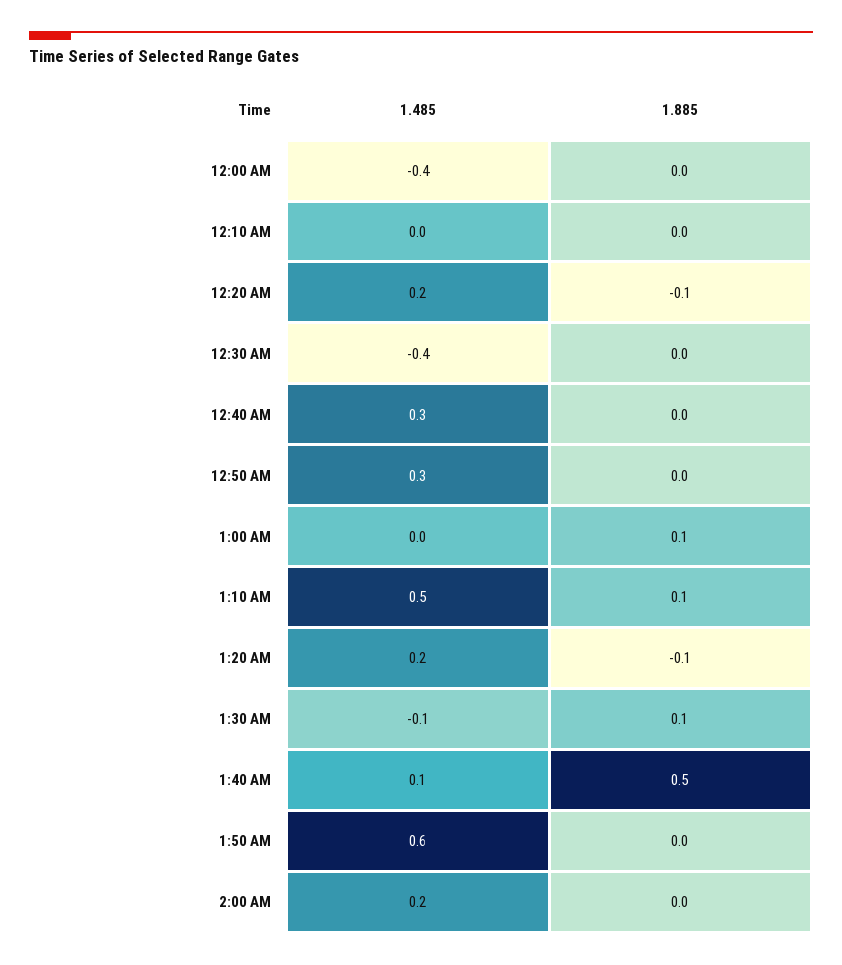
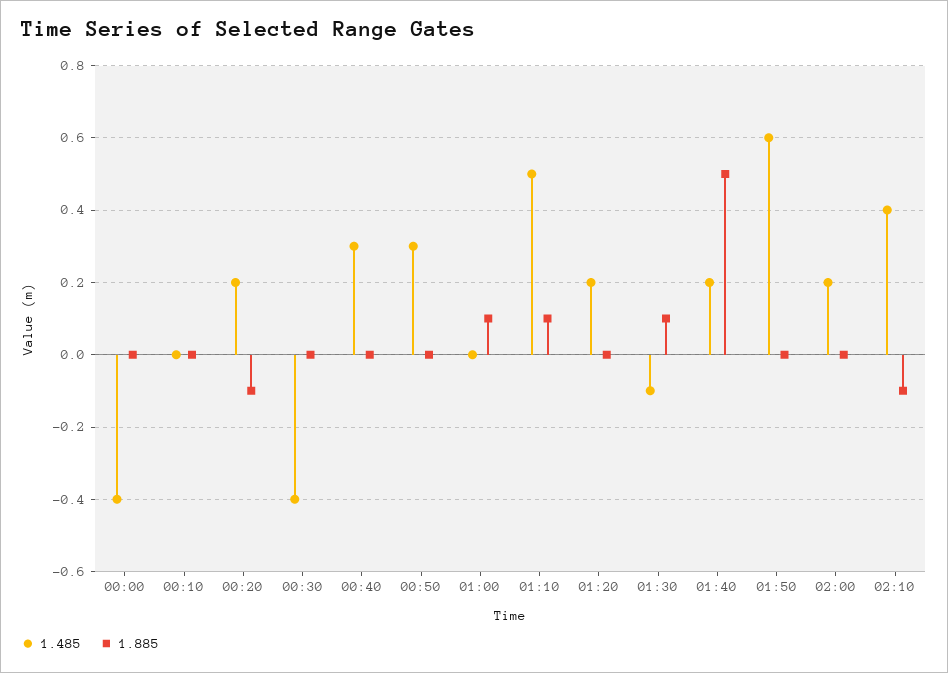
1.885, 1:20 AM: -0.1 -> 0
1.485, 1:40 AM: 0.1 -> 0.2
1.485, 02:10: none -> 0.4
1.885, 02:10: none -> -0.1

